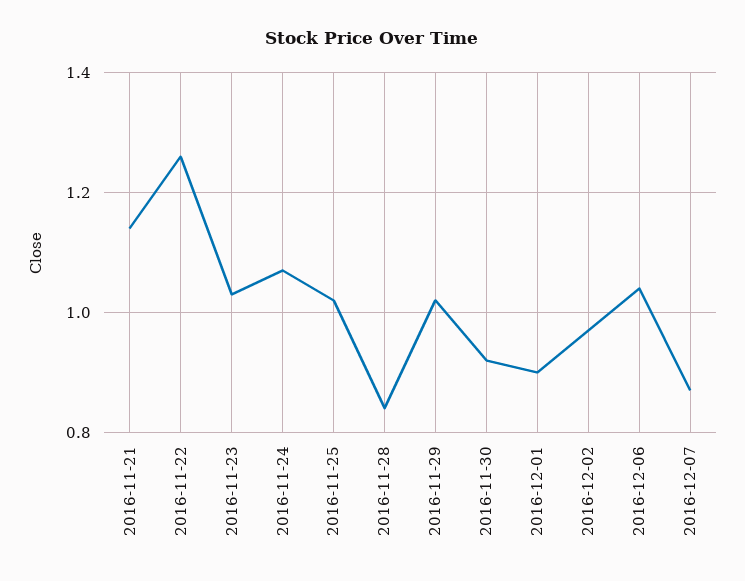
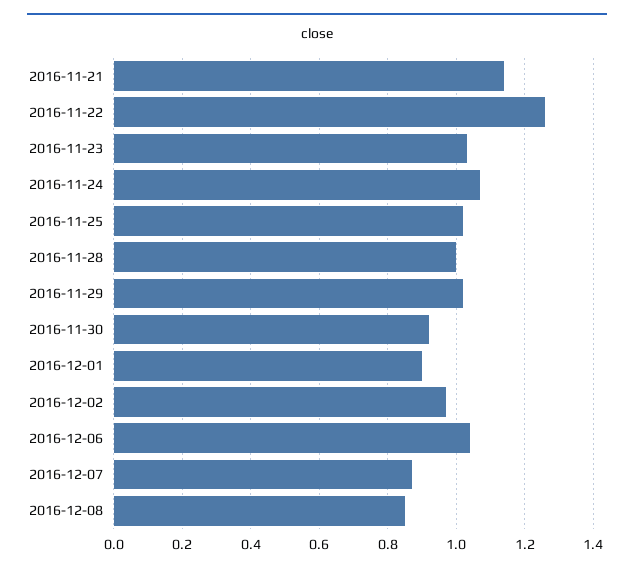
2016-11-28: 0.85 -> 1
2016-12-08: none -> 0.85

